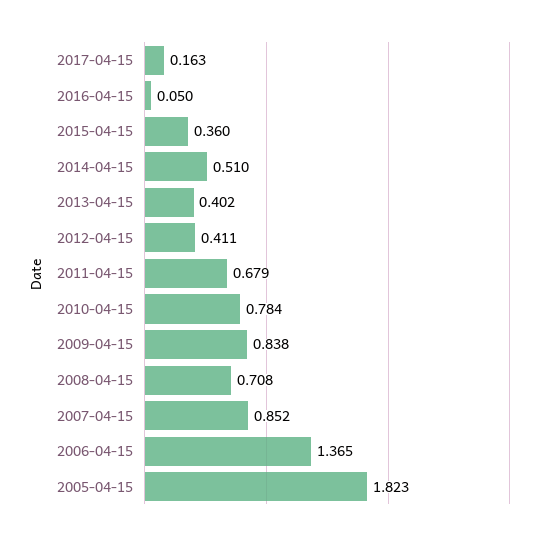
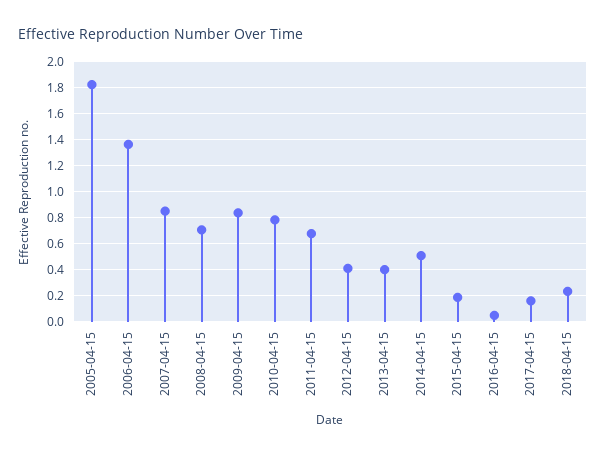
2015-04-15: 0.36 -> 0.2
2018-04-15: none -> 0.25

